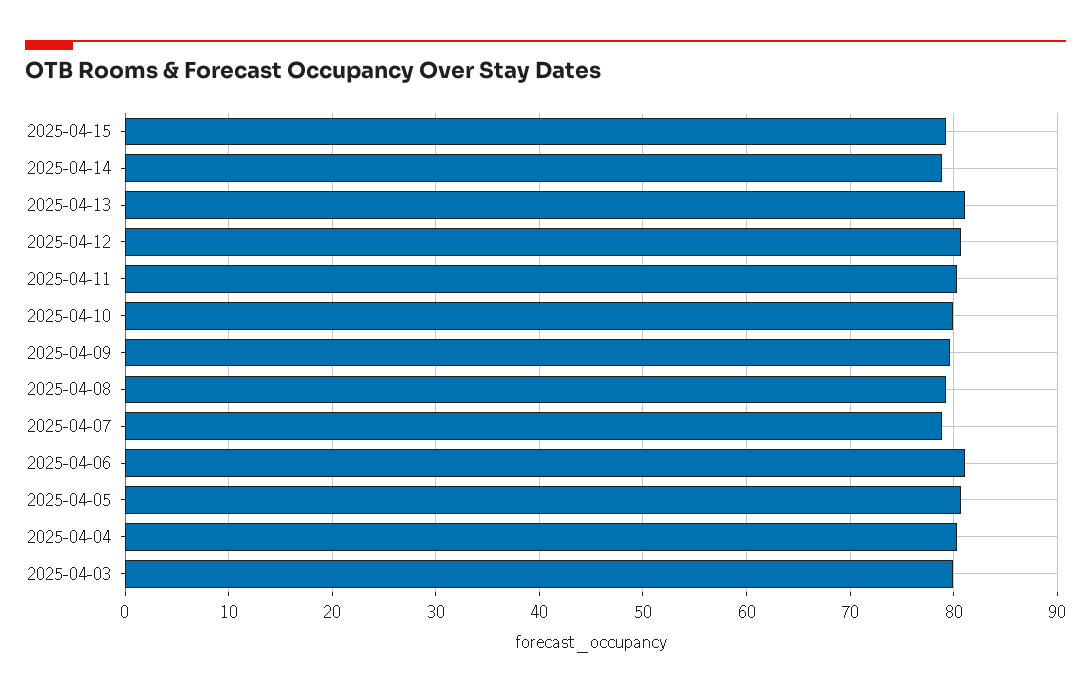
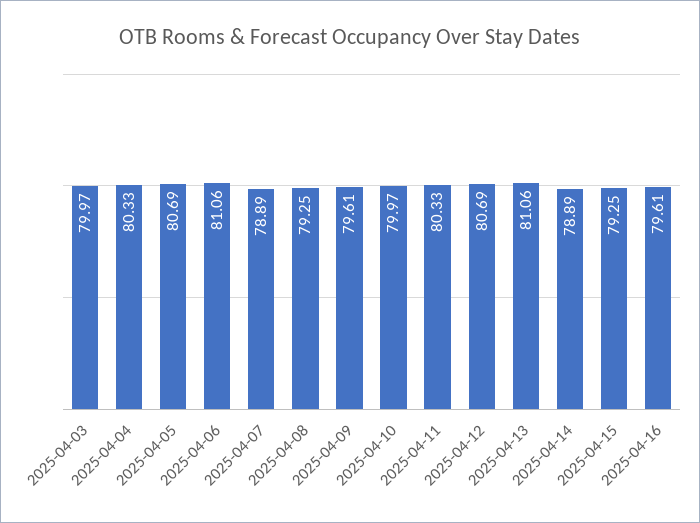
2025-04-16: none -> 79.61

